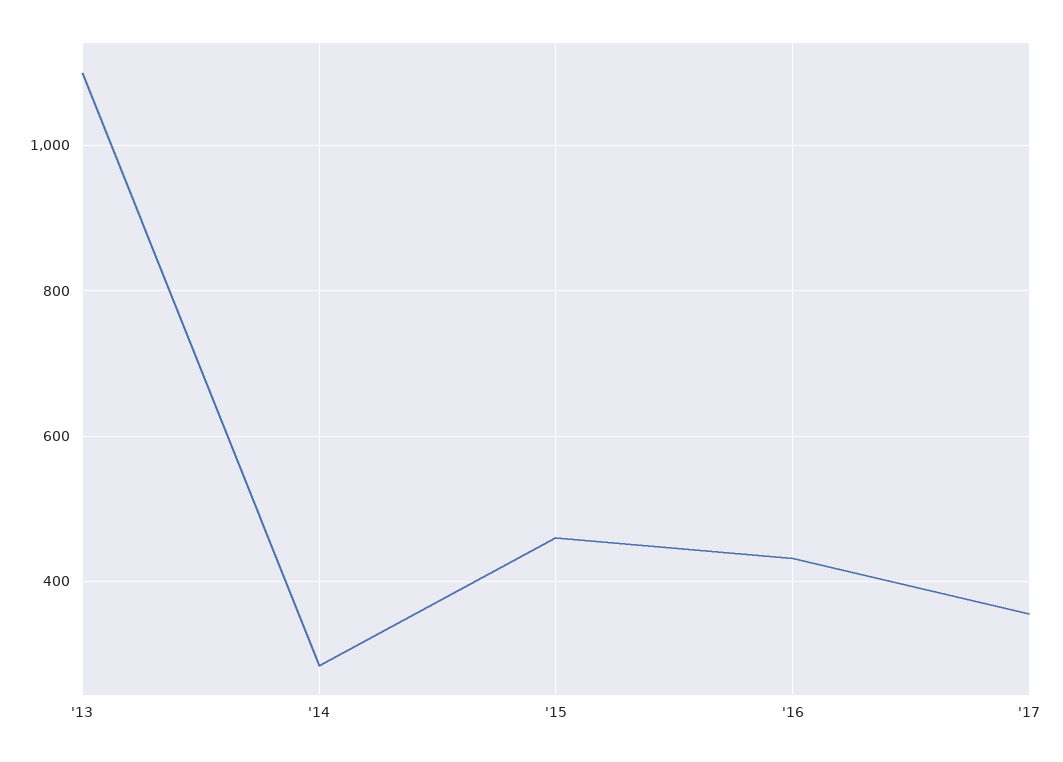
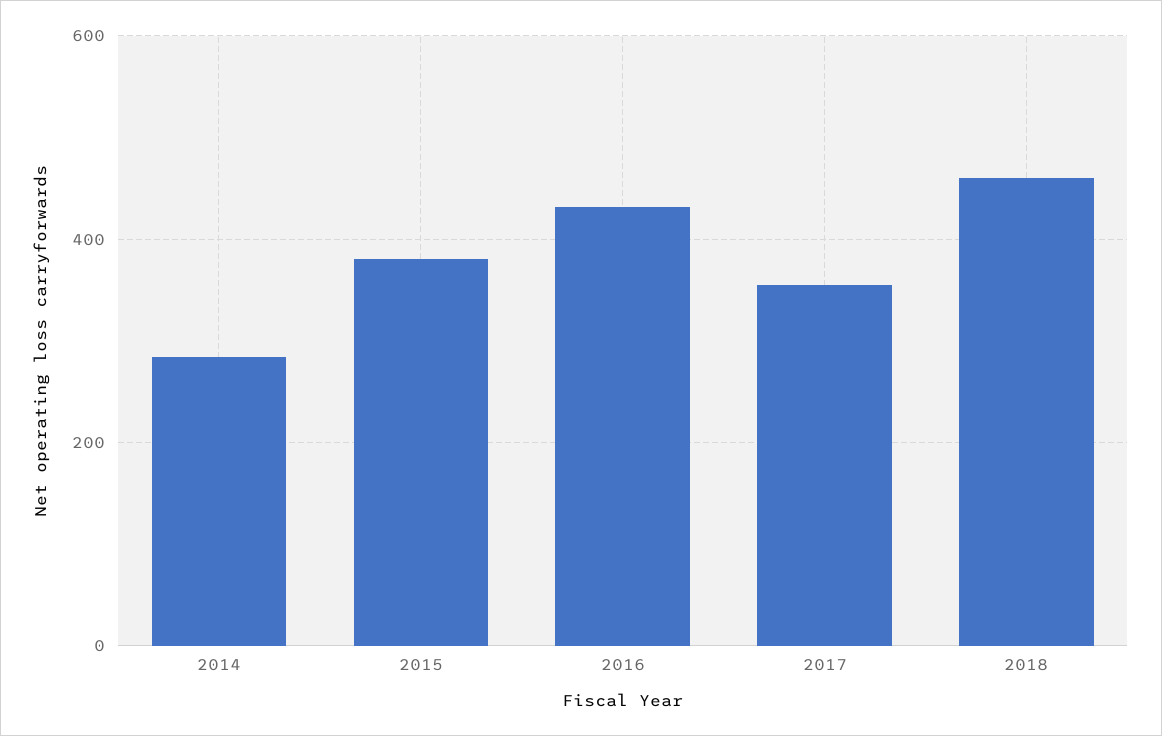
'13: 1100 -> none
'15: 460 -> 380
2018: none -> 460

